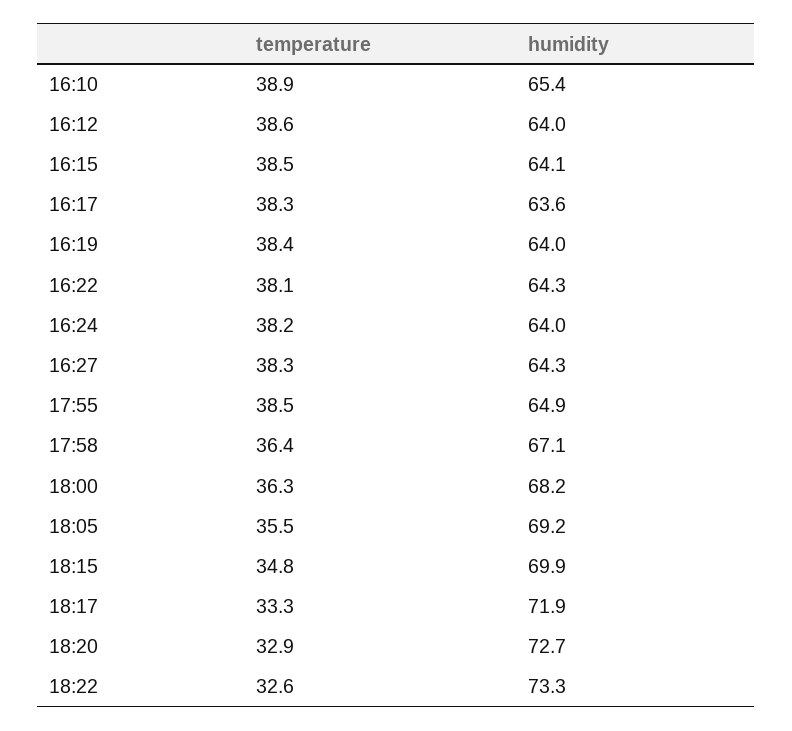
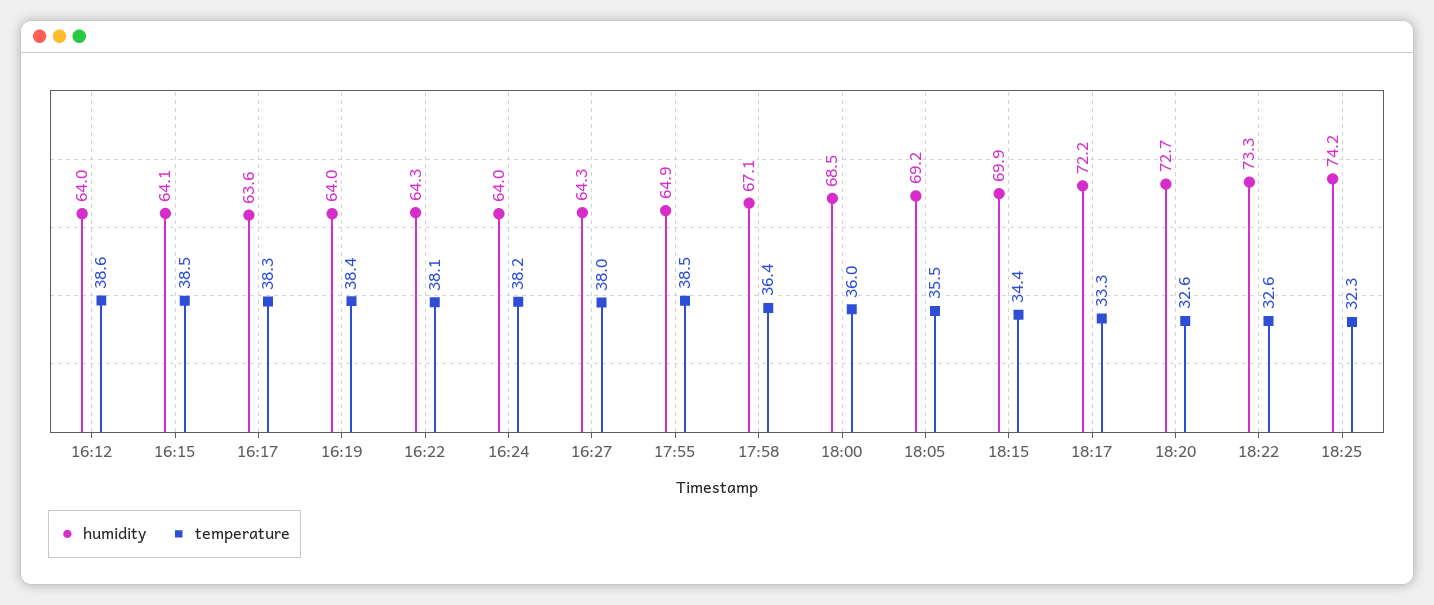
temperature, 16:10: 38.9 -> none
humidity, 16:10: 65.4 -> none
temperature, 16:27: 38.3 -> 38
temperature, 18:00: 36.3 -> 36
humidity, 18:00: 68.2 -> 68.5
temperature, 18:15: 34.8 -> 34.4
humidity, 18:17: 71.9 -> 72.2
temperature, 18:20: 32.9 -> 32.6
humidity, 18:25: none -> 74.2
temperature, 18:25: none -> 32.3

